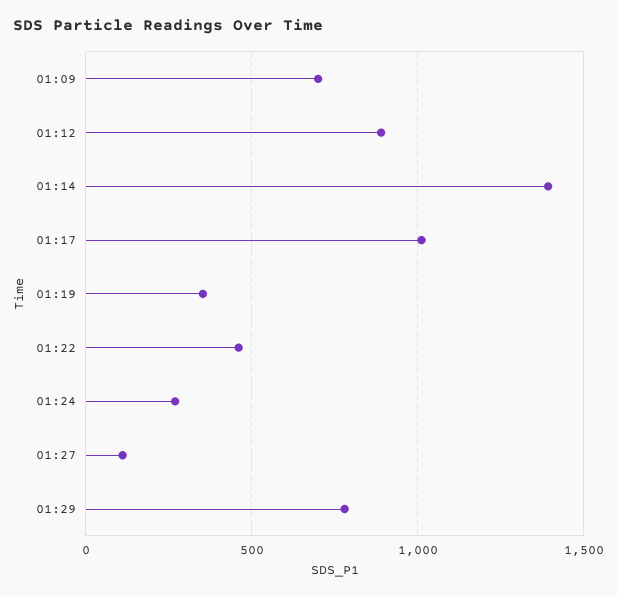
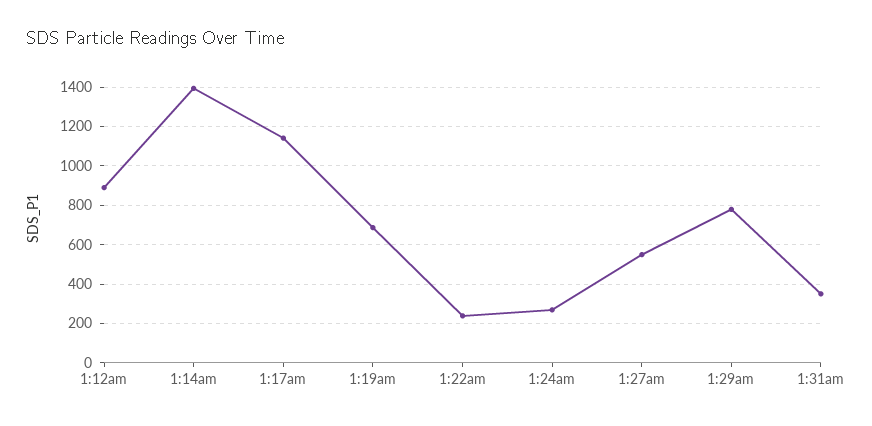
01:09: 700 -> none
01:17: 1000 -> 1150
01:19: 350 -> 700
01:22: 450 -> 250
01:27: 100 -> 550
1:31am: none -> 350

